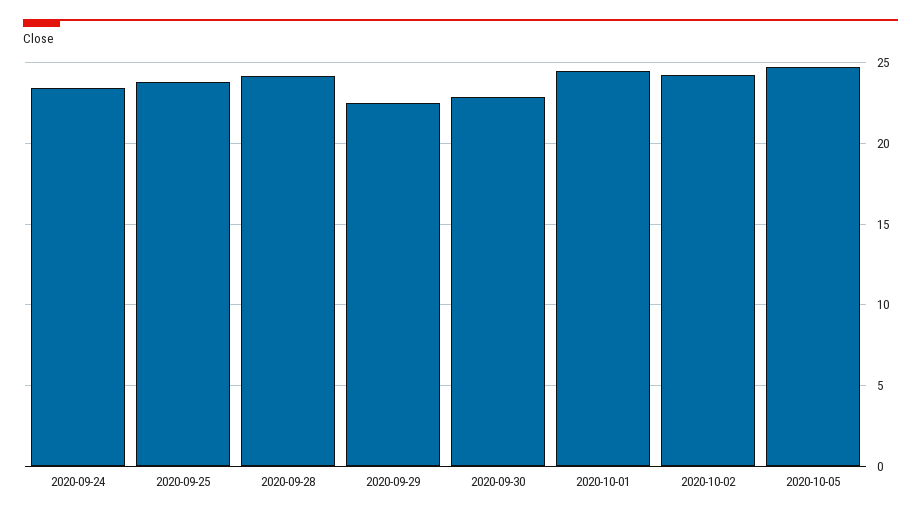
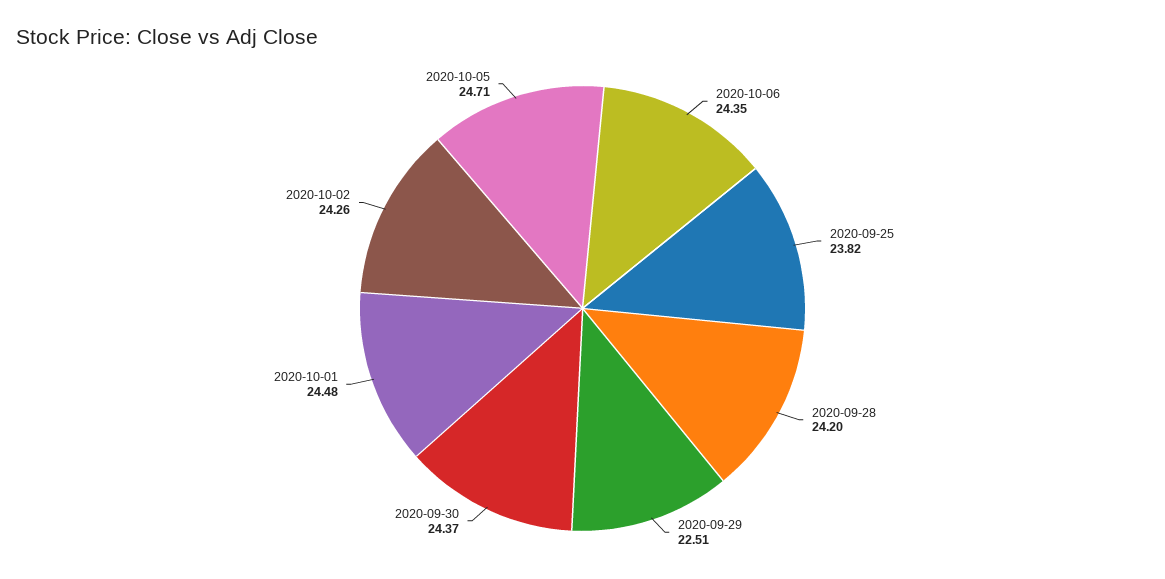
2020-09-24: 23.5 -> none
2020-09-30: 23 -> 24.37
2020-10-06: none -> 24.35

